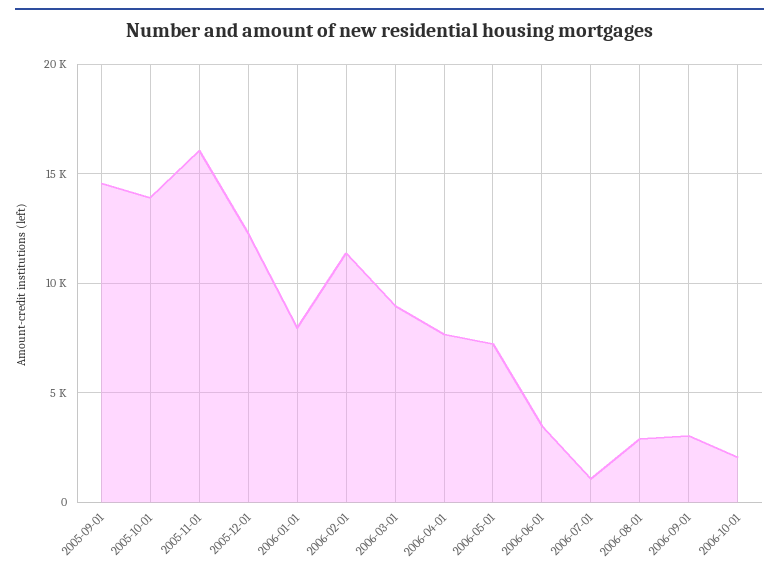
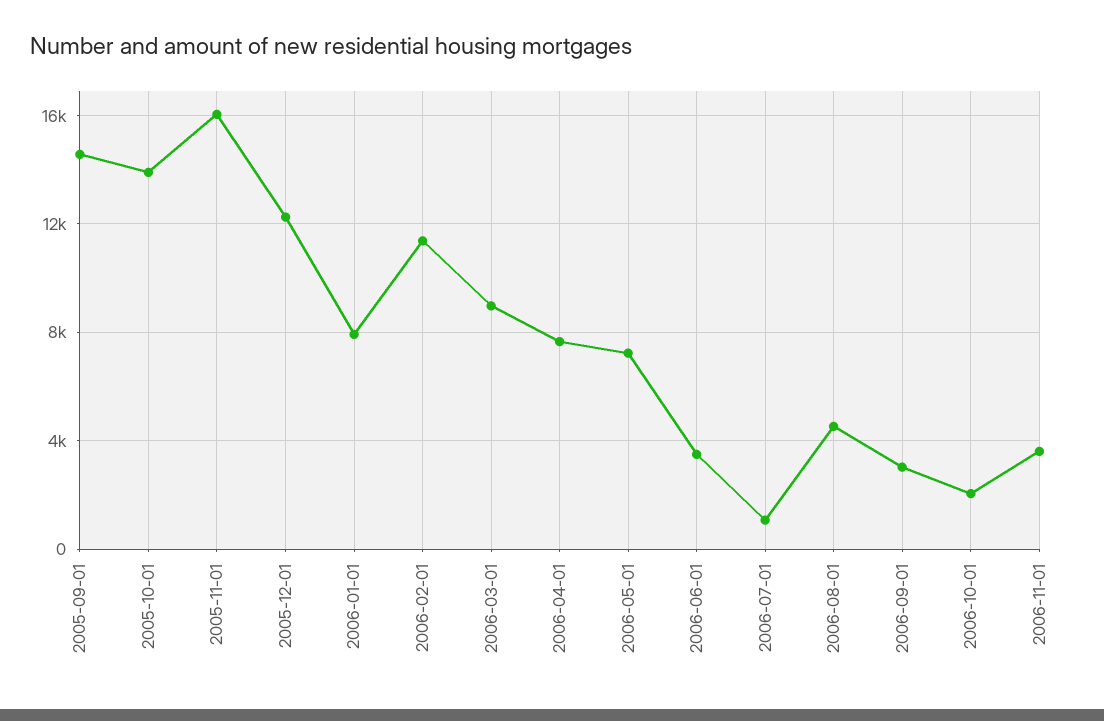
2006-08-01: 3000 -> 4500
2006-11-01: none -> 3500

